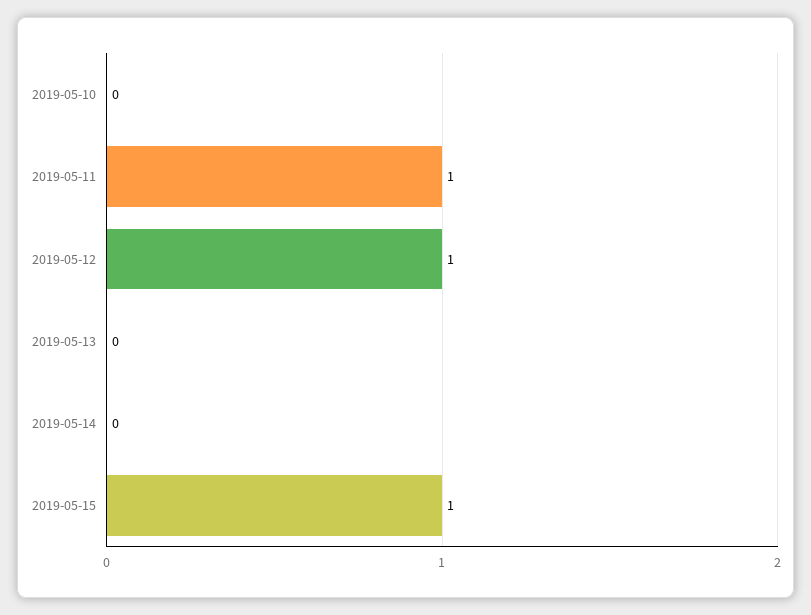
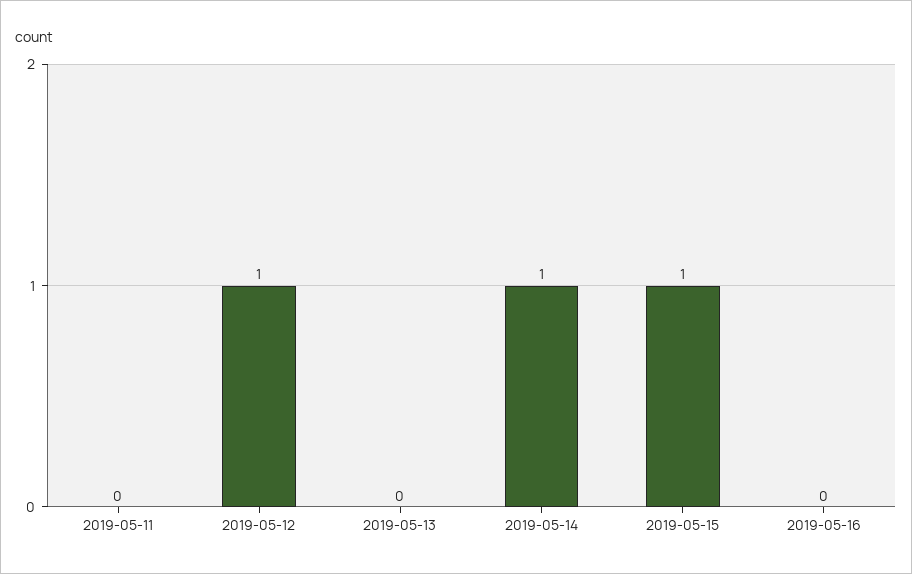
2019-05-10: 0 -> none
2019-05-11: 1 -> 0
2019-05-14: 0 -> 1
2019-05-16: none -> 0

